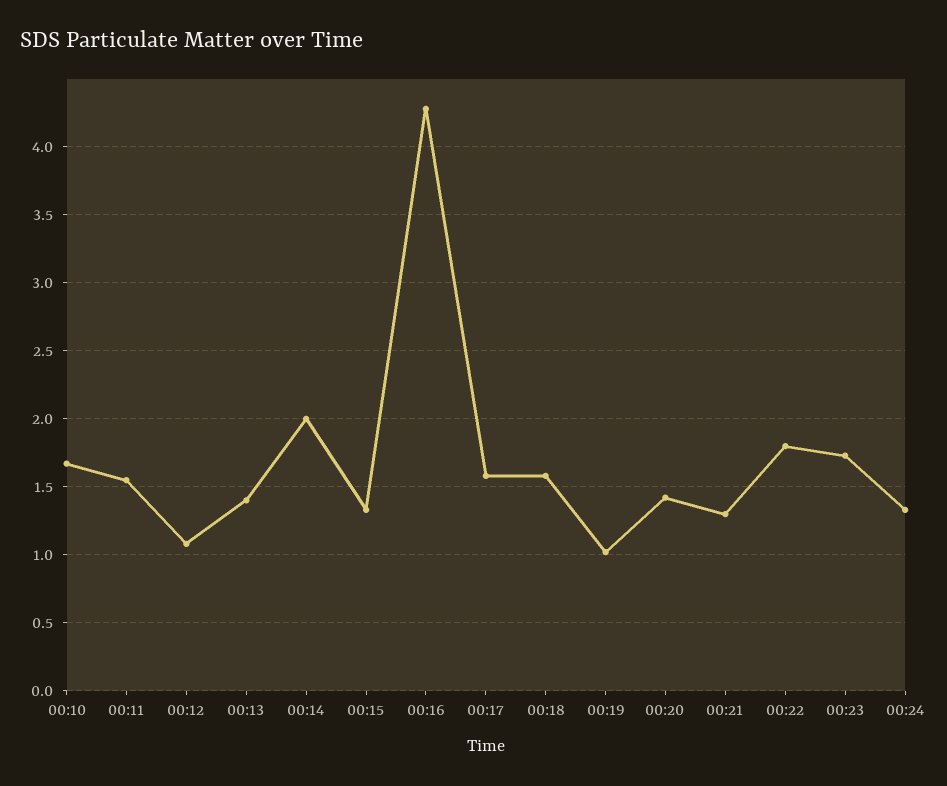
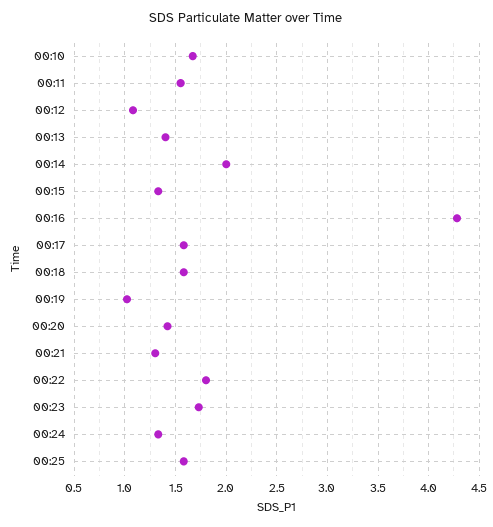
00:25: none -> 1.6

